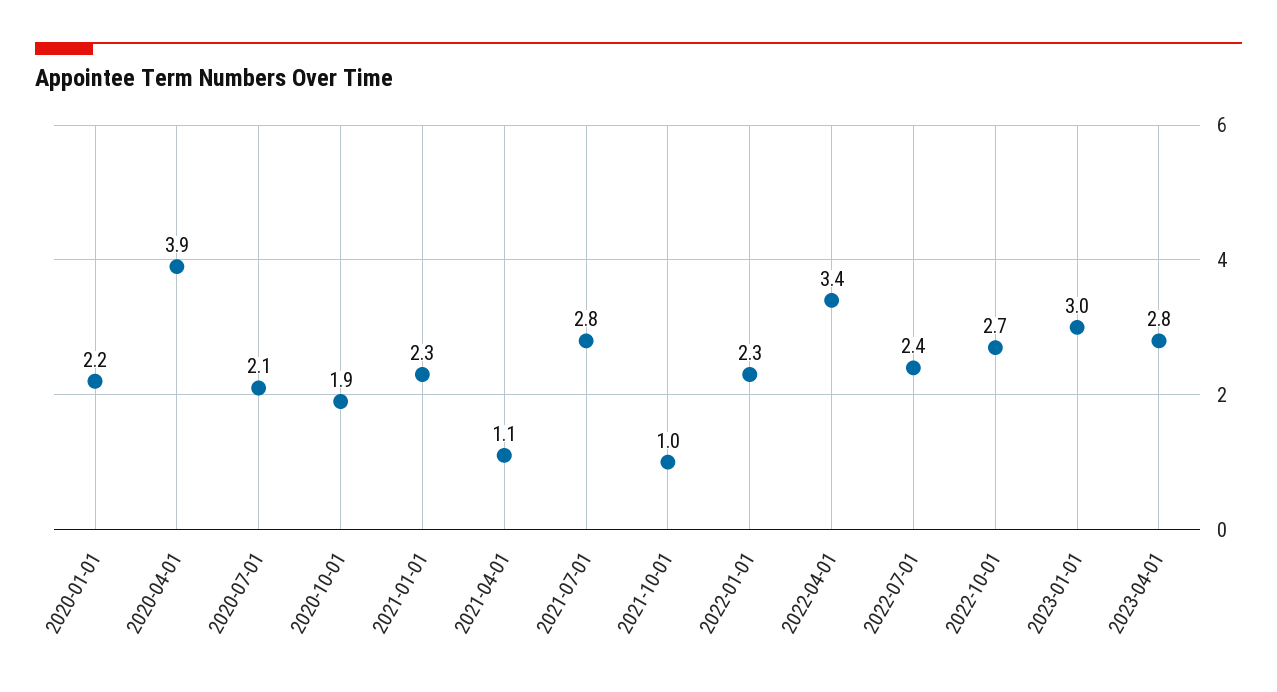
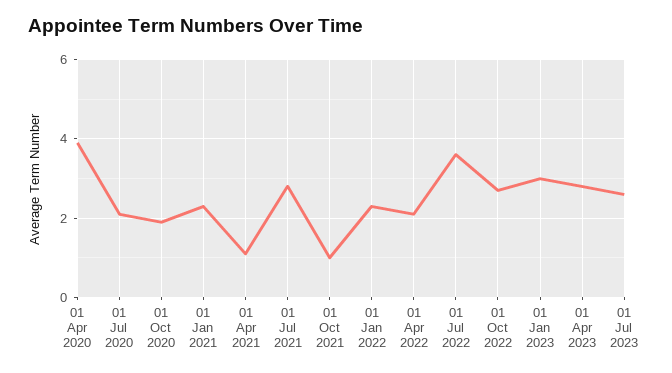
2020-01-01: 2.2 -> none
2022-04-01: 3.4 -> 2
2022-07-01: 2.4 -> 3.5
01 Jul 2023: none -> 2.5

